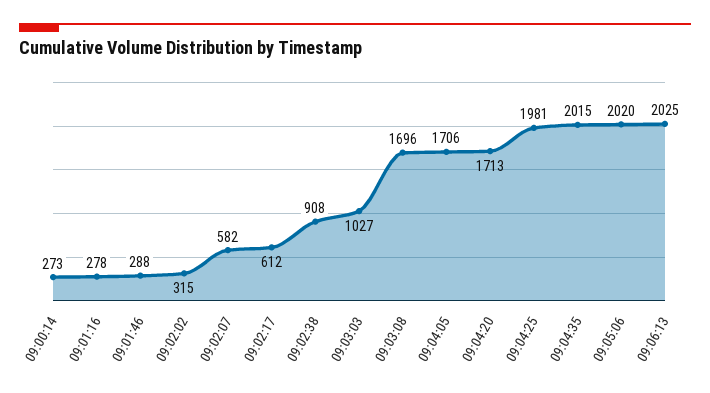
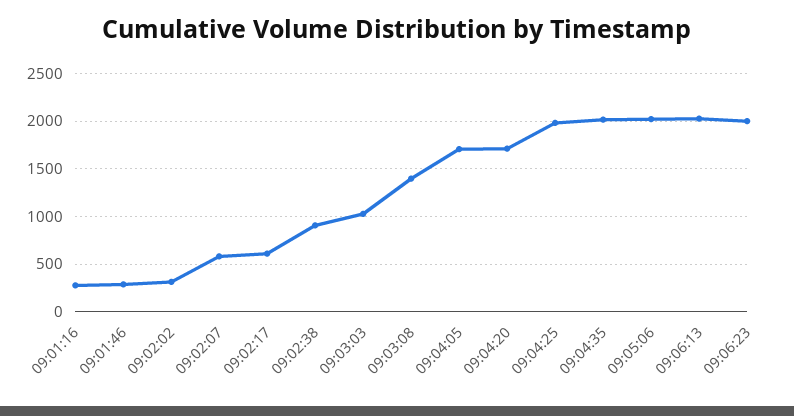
09:00:14: 273 -> none
09:03:08: 1696 -> 1400
09:06:23: none -> 2000

